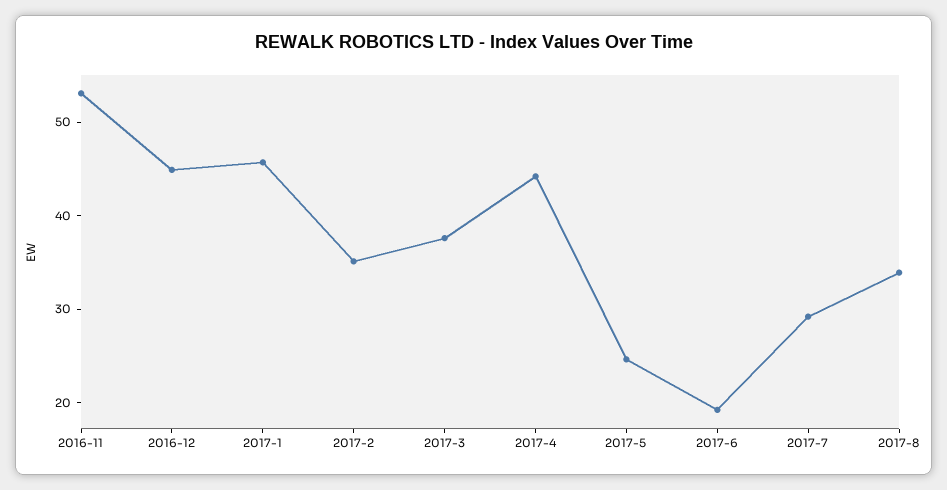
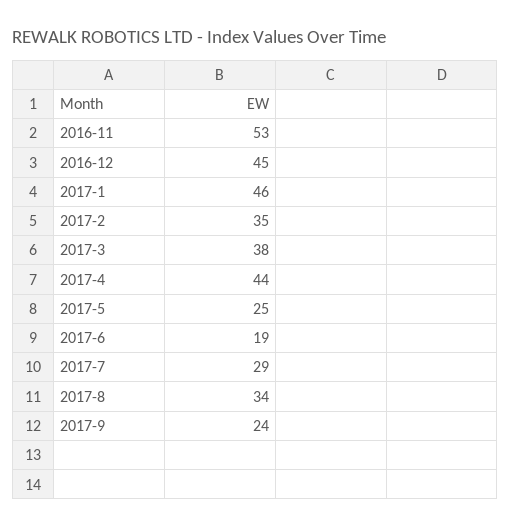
2017-9: none -> 24

